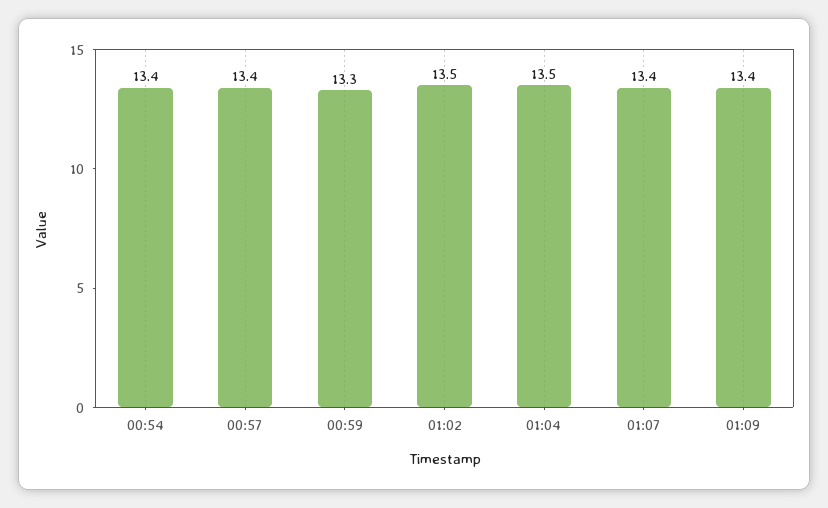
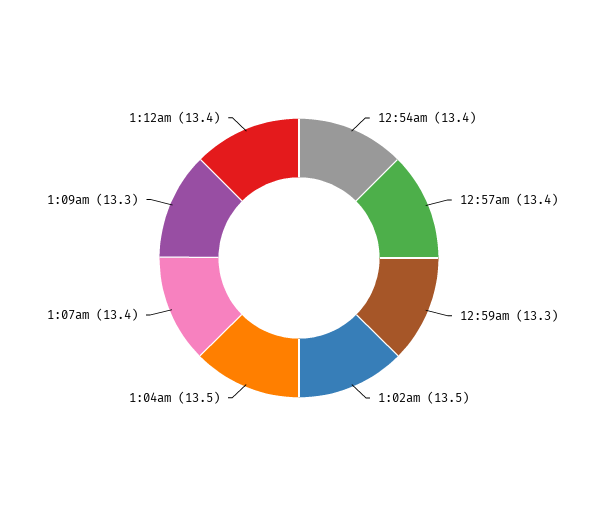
01:09: 13.4 -> 13.3
1:12am: none -> 13.4

